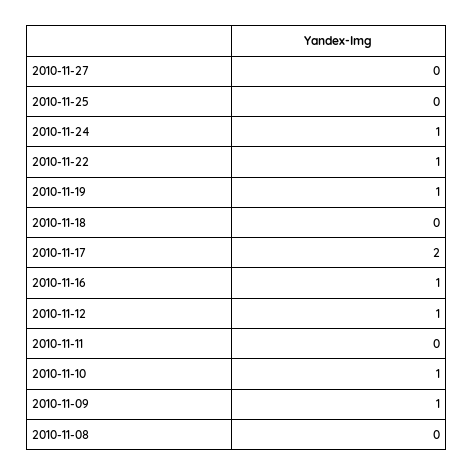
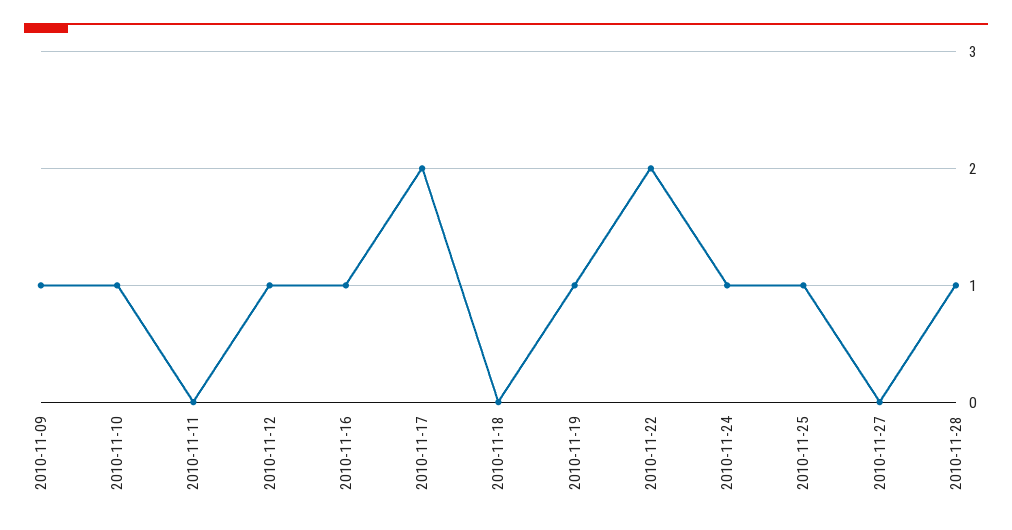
2010-11-25: 0 -> 1
2010-11-22: 1 -> 2
2010-11-08: 0 -> none
2010-11-28: none -> 1

